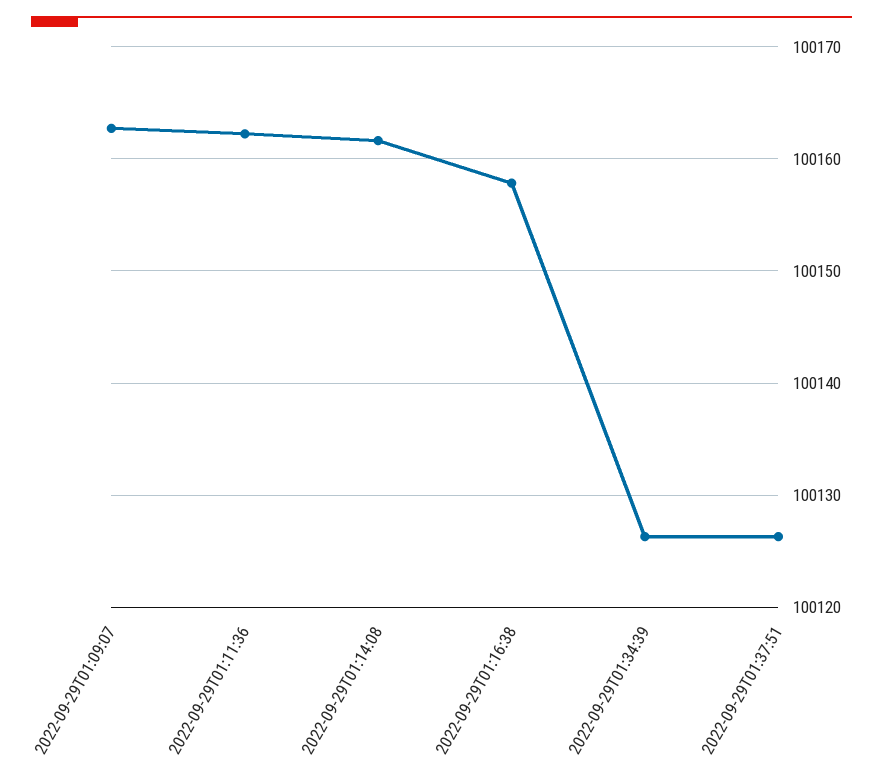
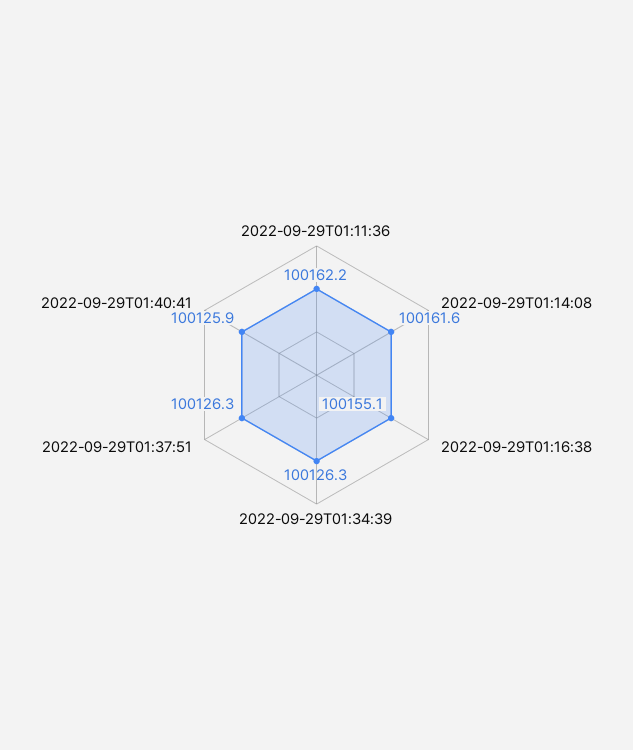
2022-09-29T01:09:07: 100163 -> none
2022-09-29T01:16:38: 100158 -> 100155.1
2022-09-29T01:40:41: none -> 100125.9

